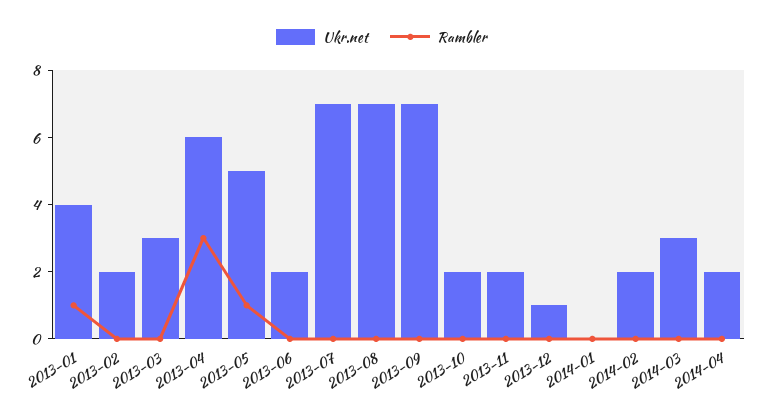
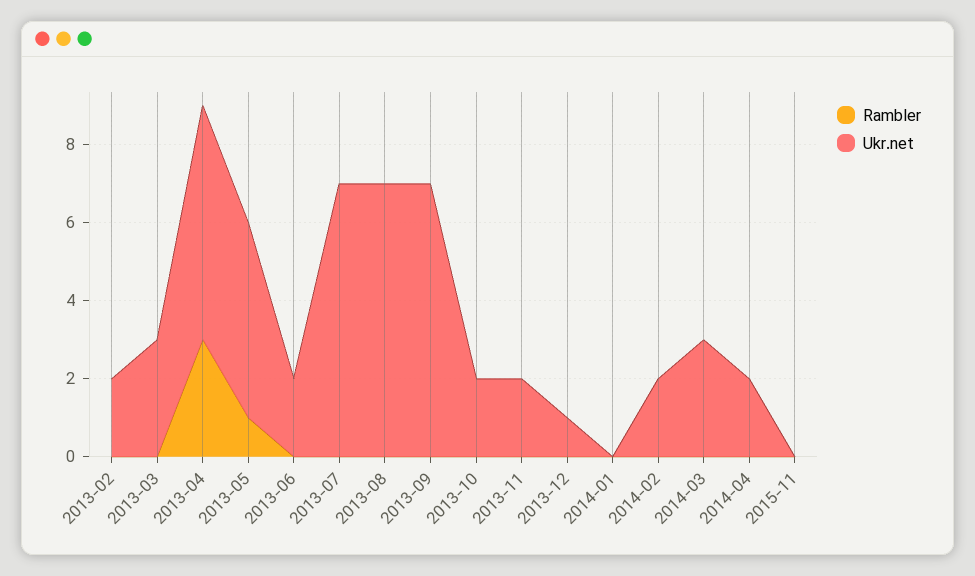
Ukr.net, 2013-01: 4 -> none
Rambler, 2013-01: 1 -> none
Rambler, 2015-11: none -> 0
Ukr.net, 2015-11: none -> 0

